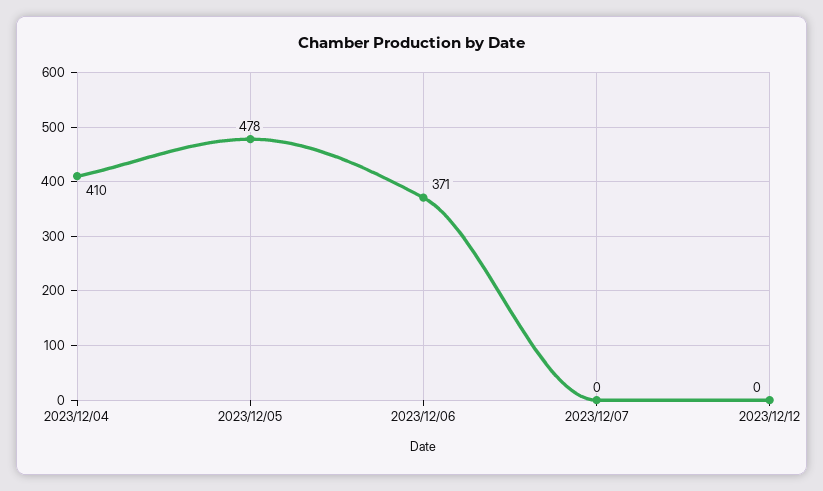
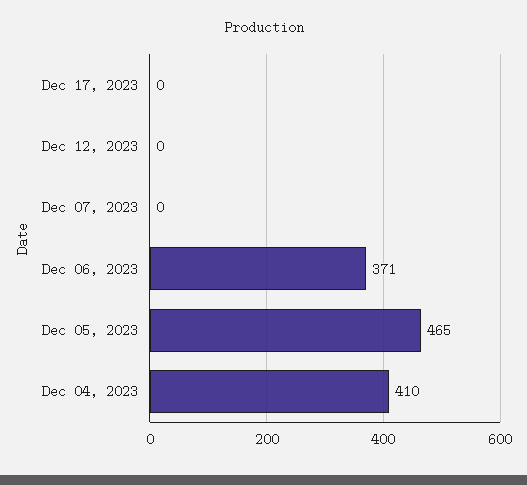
2023/12/05: 478 -> 465
Dec 17, 2023: none -> 0

